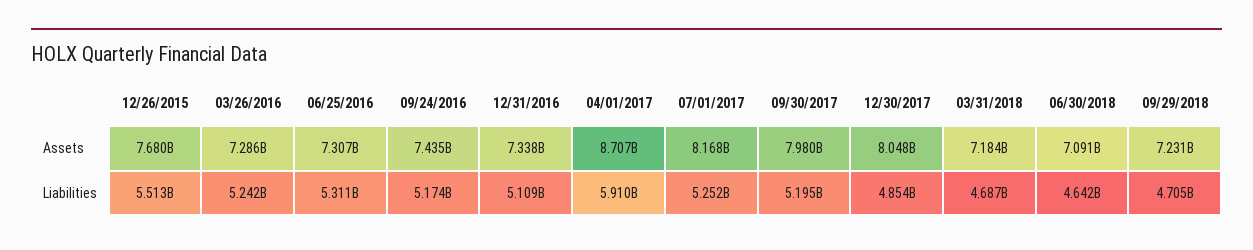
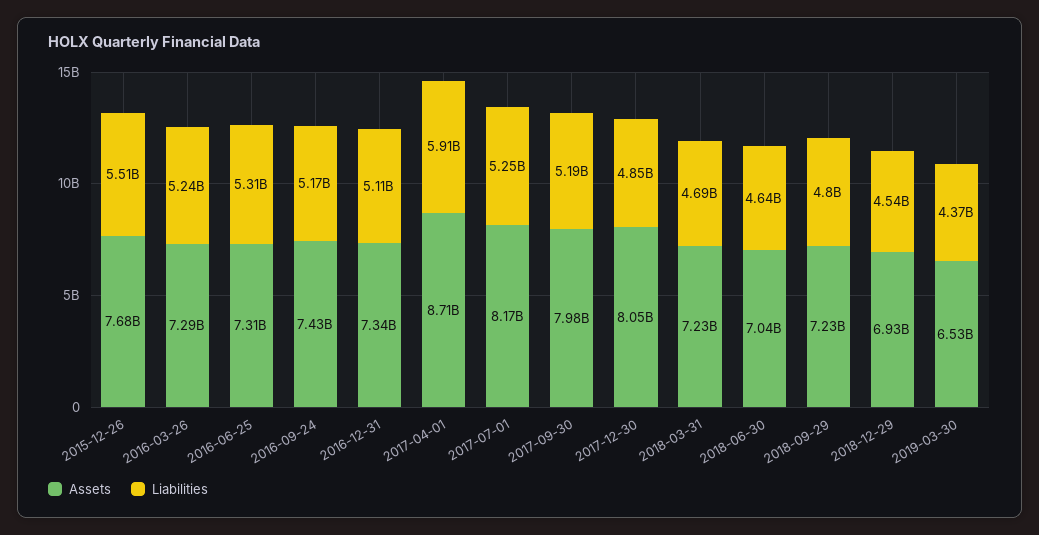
Assets, 03/31/2018: 7184000000 -> 7230000000
Assets, 06/30/2018: 7091000000 -> 7040000000
Liabilities, 09/29/2018: 4705000000 -> 4800000000
Assets, 2018-12-29: none -> 6930000000
Liabilities, 2018-12-29: none -> 4540000000
Assets, 2019-03-30: none -> 6530000000
Liabilities, 2019-03-30: none -> 4370000000

